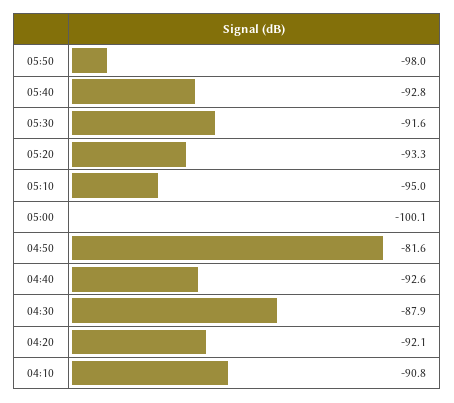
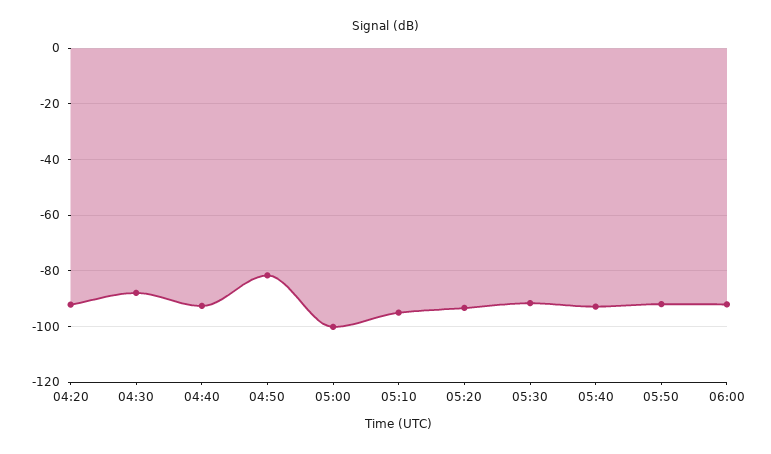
05:50: -98 -> -92.5
04:10: -90.8 -> none
06:00: none -> -92.5

